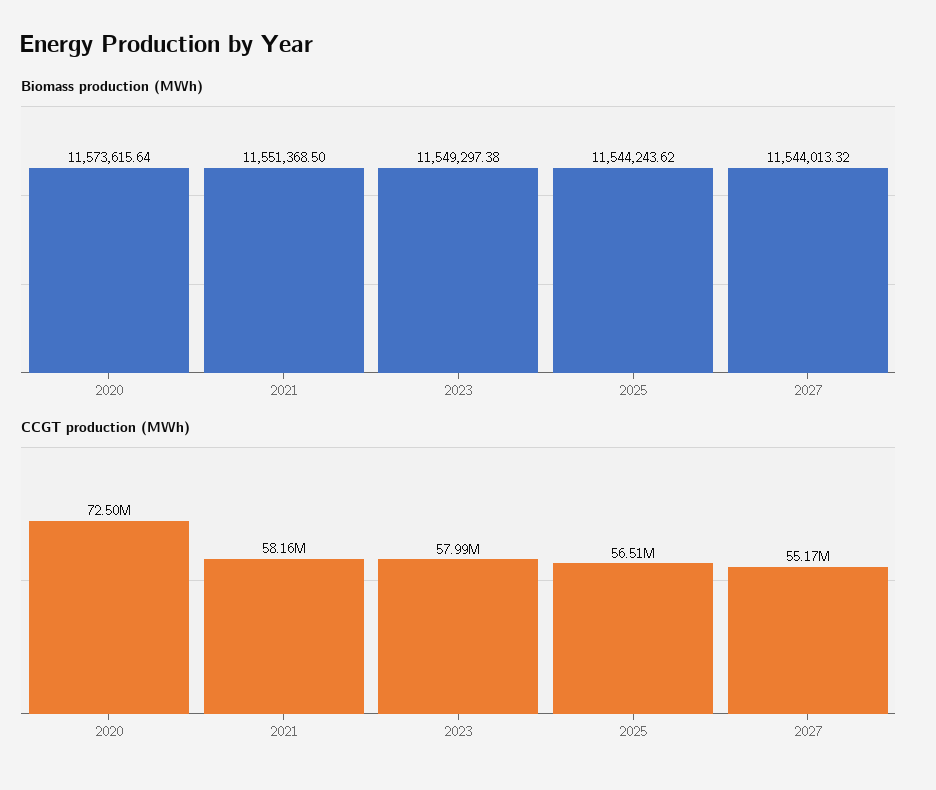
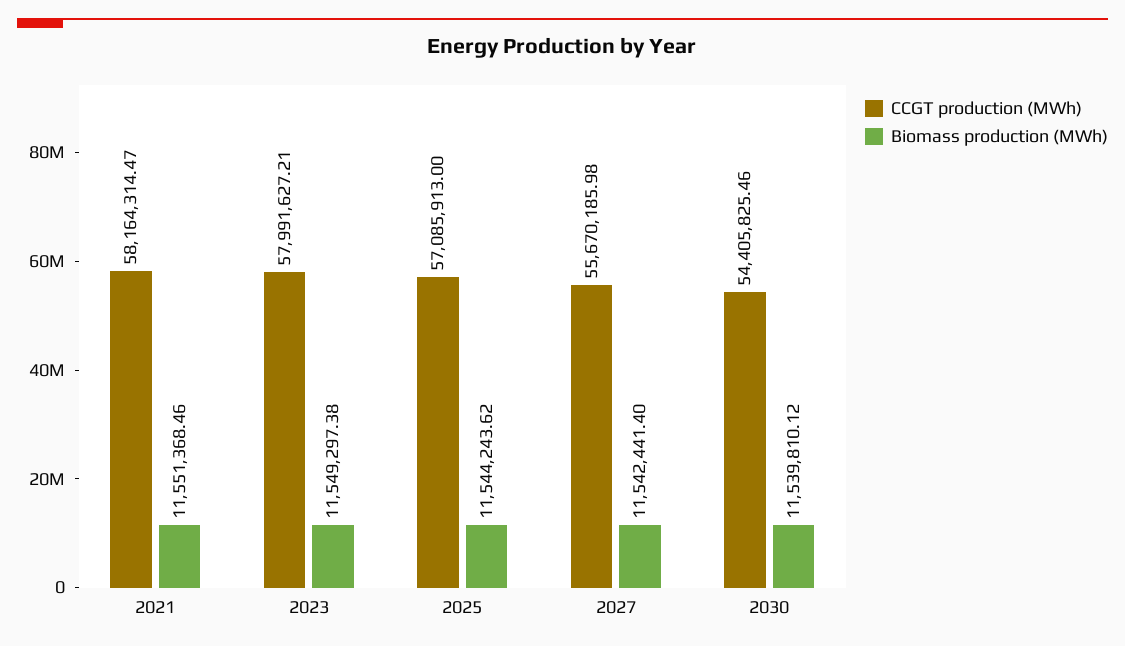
Biomass production (MWh), 2020: 11573615.64 -> none
Biomass production (MWh), 2021: 11551368.5 -> 11551368.46
Biomass production (MWh), 2027: 11544013.32 -> 11542441.4
CCGT production (MWh), 2020: 72500000 -> none
CCGT production (MWh), 2025: 56510000 -> 57085913
CCGT production (MWh), 2027: 55170000 -> 55670185.98
CCGT production (MWh), 2030: none -> 54405825.46
Biomass production (MWh), 2030: none -> 11539810.12

